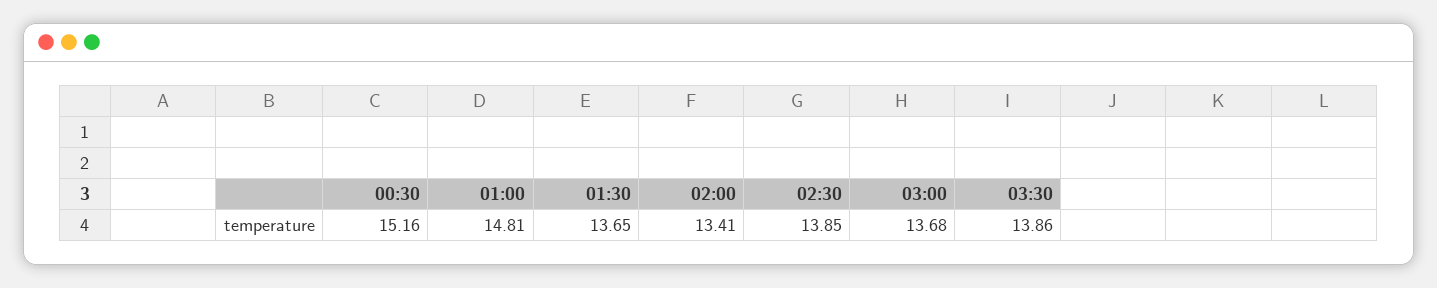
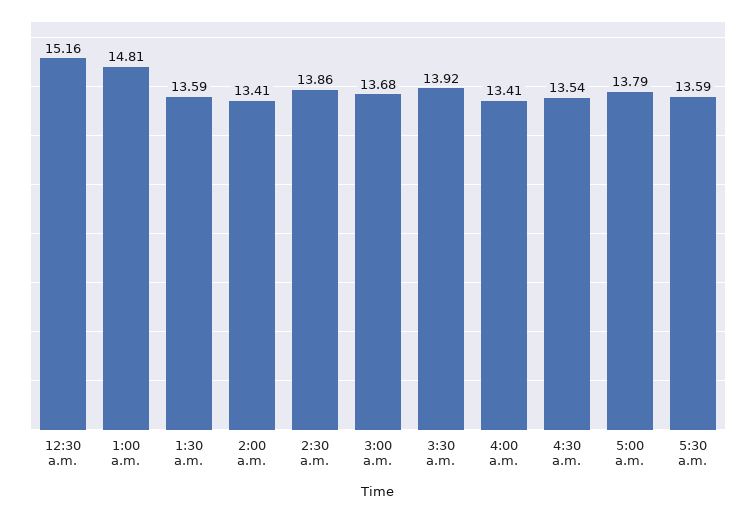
01:30: 13.65 -> 13.59
02:30: 13.85 -> 13.86
03:30: 13.86 -> 13.92
4:00 a.m.: none -> 13.41
4:30 a.m.: none -> 13.54
5:00 a.m.: none -> 13.79
5:30 a.m.: none -> 13.59

